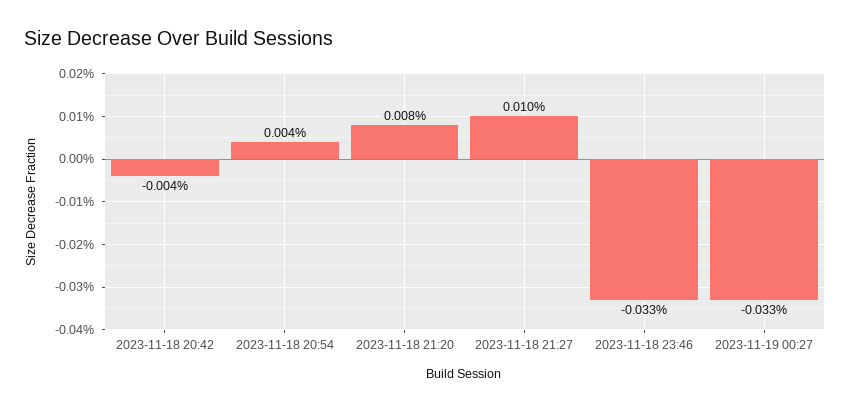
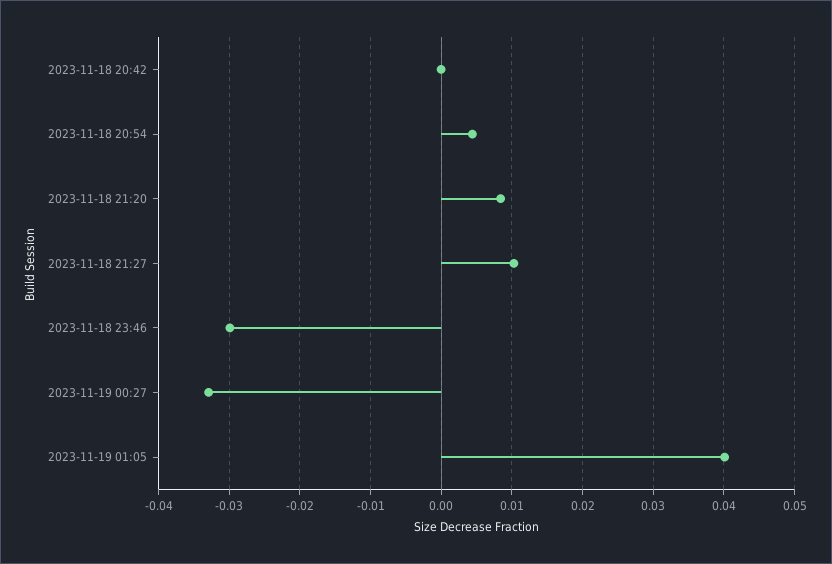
2023-11-18 20:42: -0.004 -> 0
2023-11-18 23:46: -0.033 -> -0.03
2023-11-19 01:05: none -> 0.04

